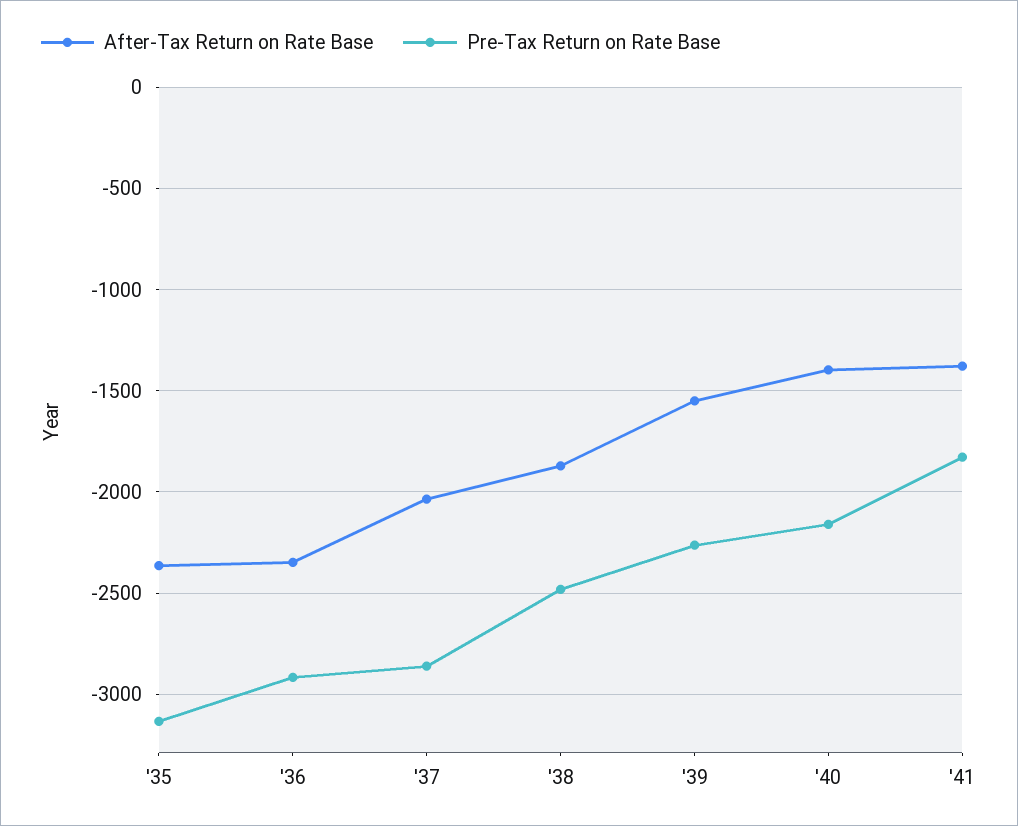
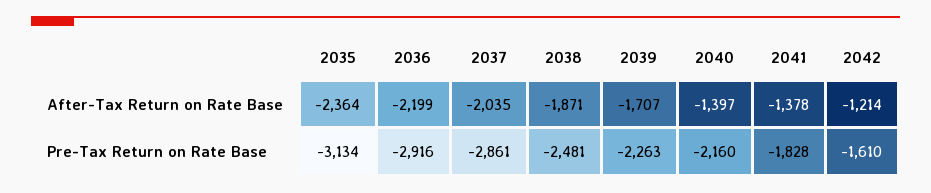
After-Tax Return on Rate Base, '36: -2350 -> -2199
After-Tax Return on Rate Base, '39: -1550 -> -1707
After-Tax Return on Rate Base, 2042: none -> -1214
Pre-Tax Return on Rate Base, 2042: none -> -1610

